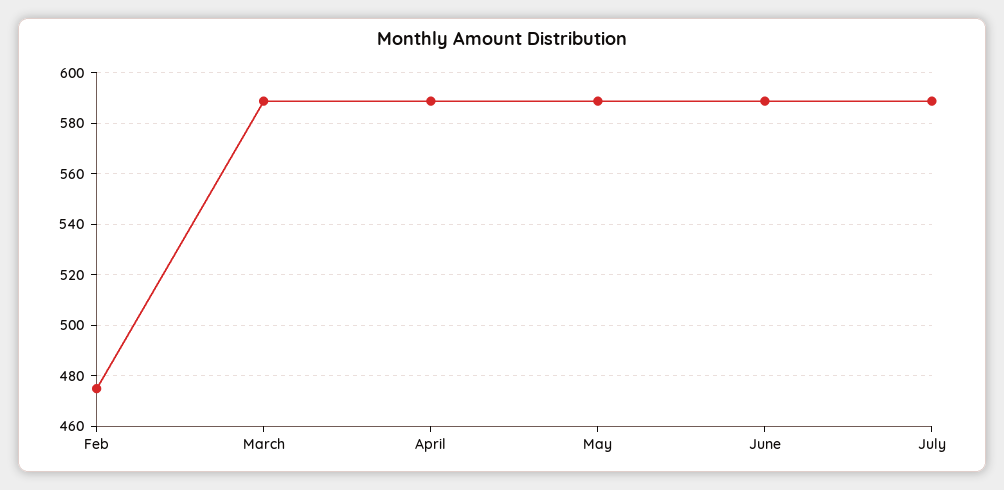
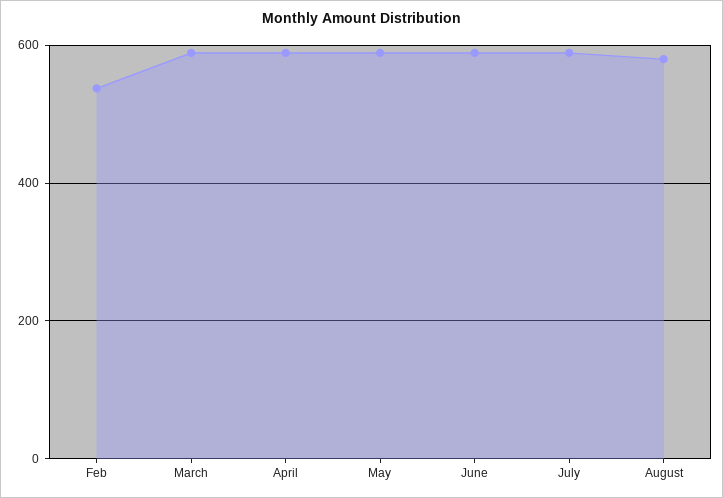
Feb: 475 -> 540
August: none -> 580

